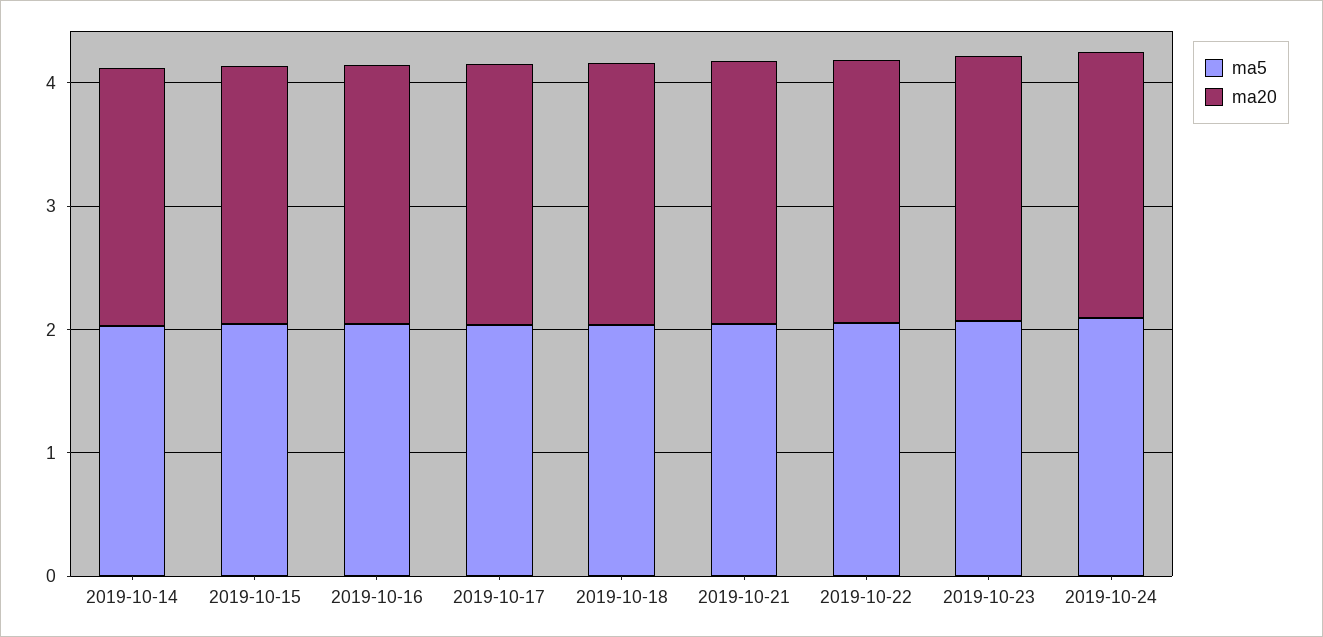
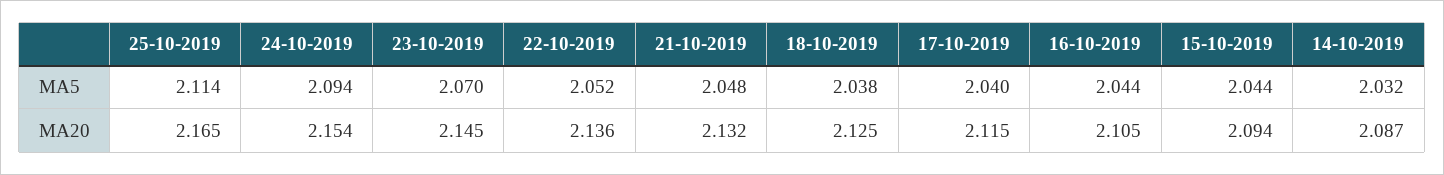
ma5, 25-10-2019: none -> 2.114
ma20, 25-10-2019: none -> 2.165

